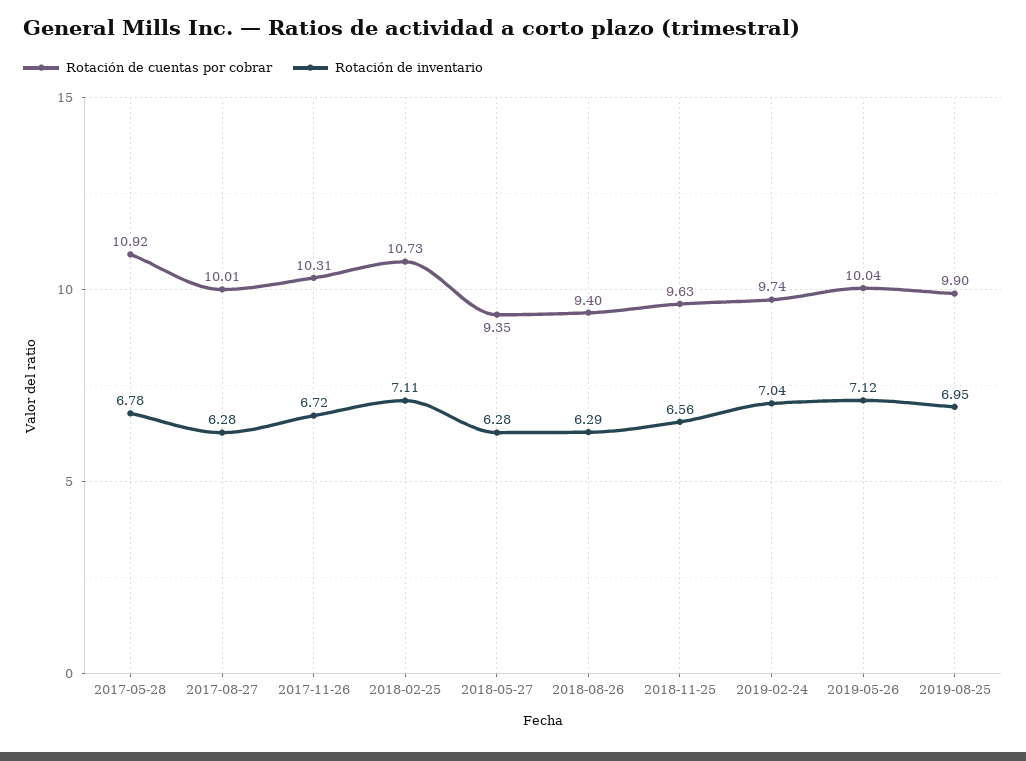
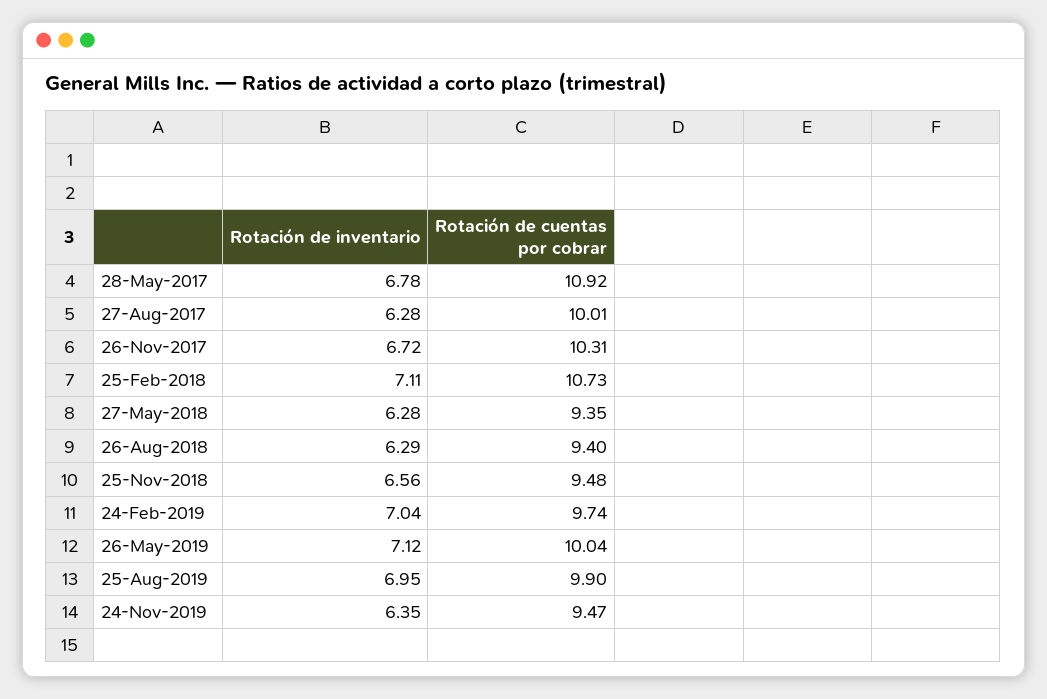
Rotación de cuentas por cobrar, 2018-11-25: 9.63 -> 9.48
Rotación de inventario, 24-Nov-2019: none -> 6.35
Rotación de cuentas por cobrar, 24-Nov-2019: none -> 9.47

